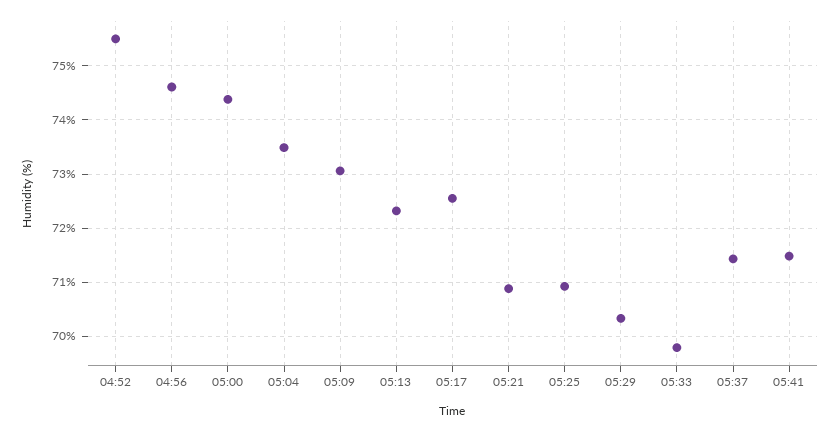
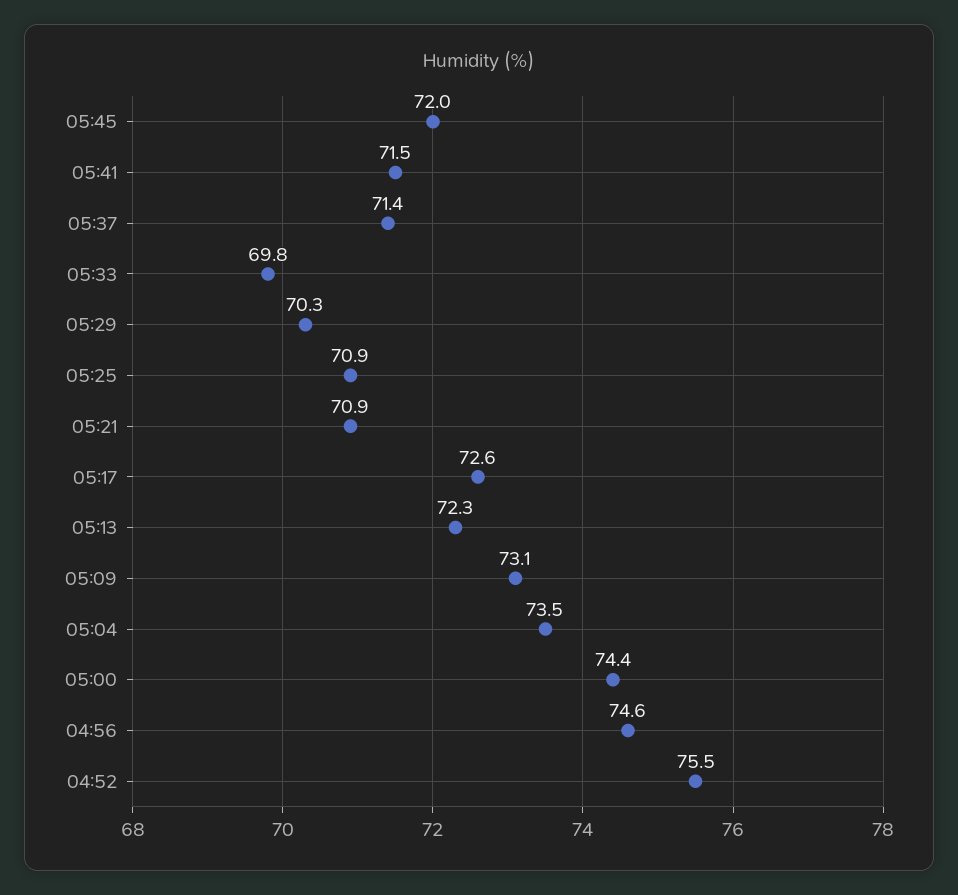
05:45: none -> 72

